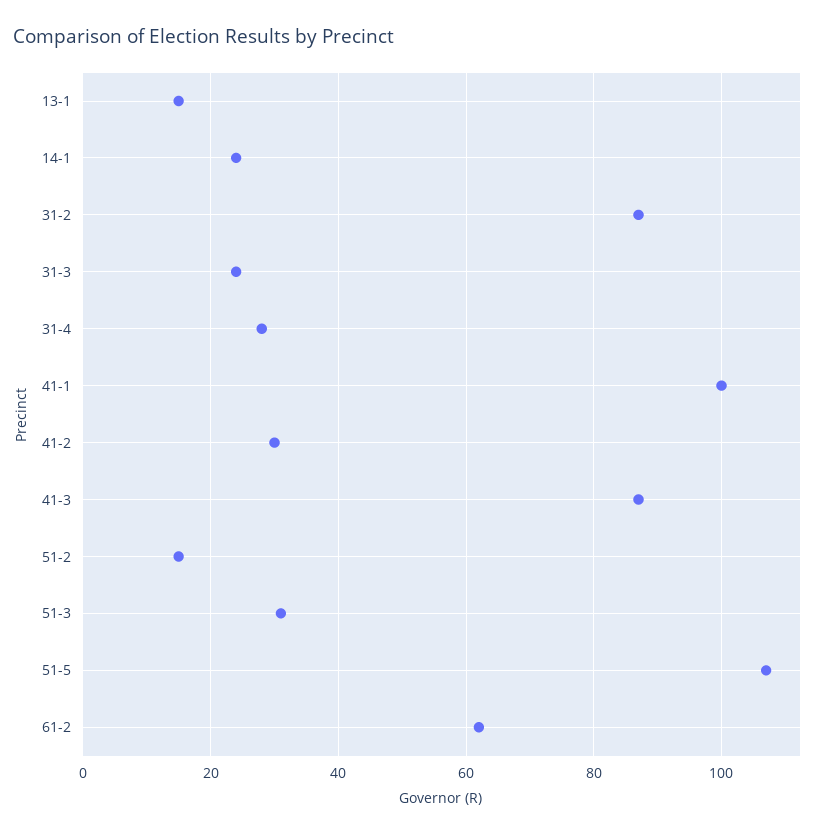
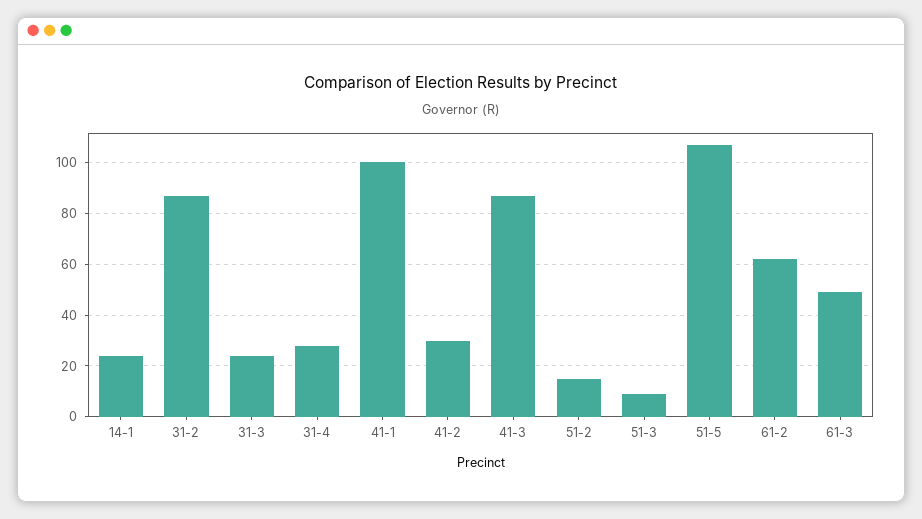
13-1: 15 -> none
51-3: 30 -> 10
61-3: none -> 50

